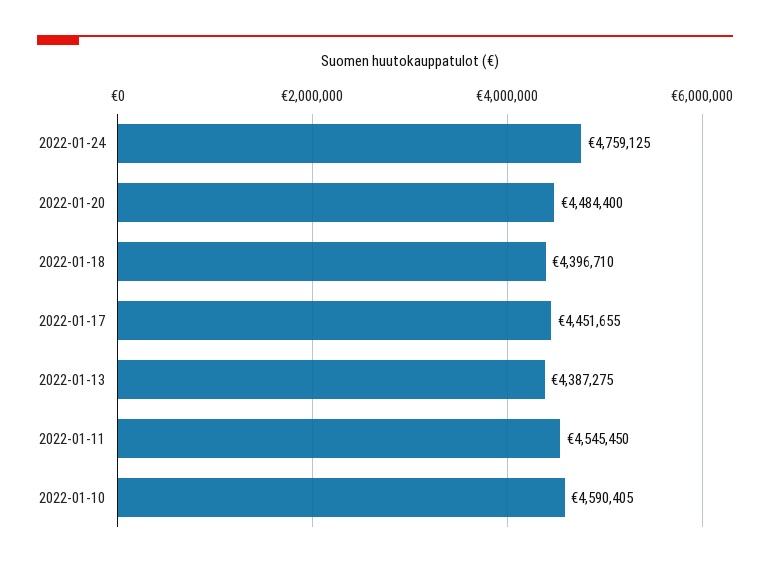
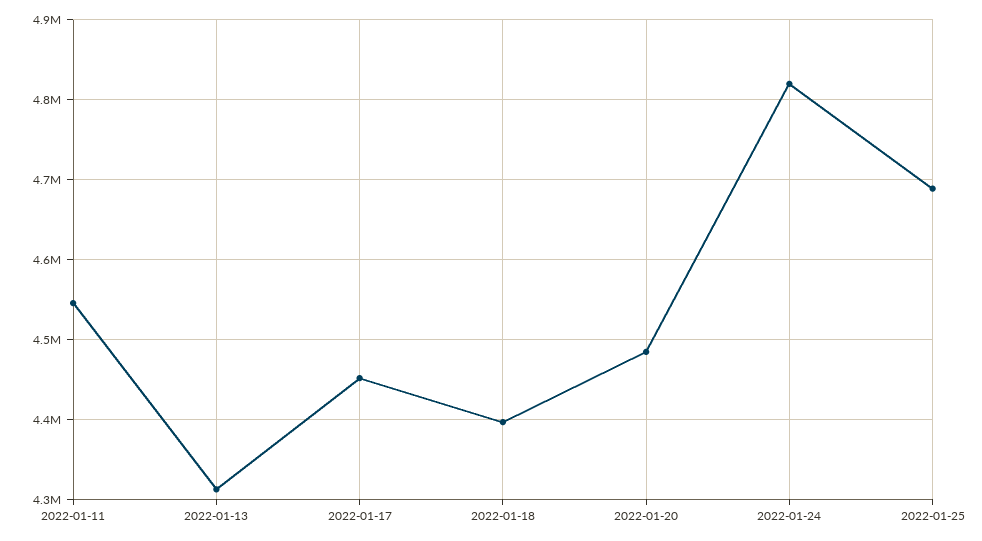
2022-01-24: 4759125 -> 4820000
2022-01-13: 4387275 -> 4310000
2022-01-10: 4590405 -> none
2022-01-25: none -> 4690000

